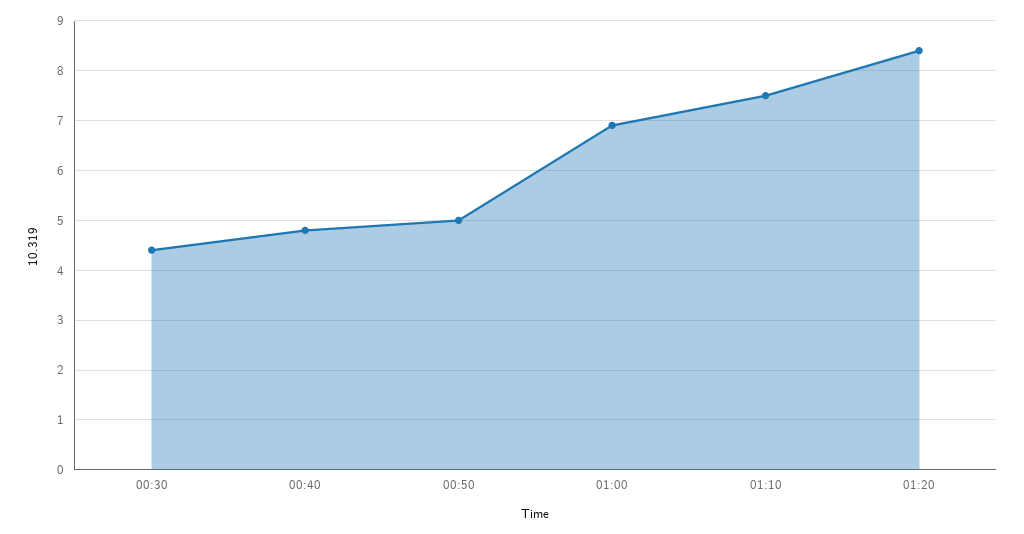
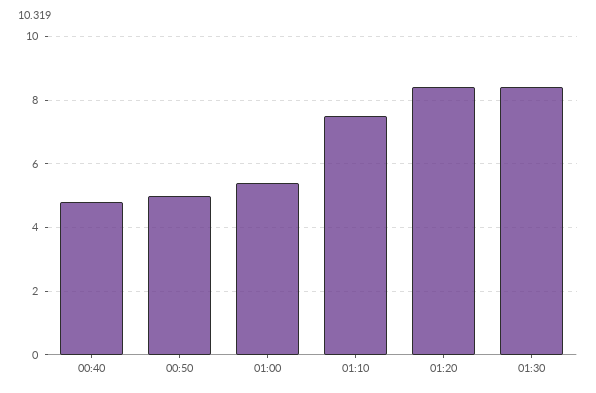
00:30: 4.5 -> none
01:00: 7 -> 5.5
01:30: none -> 8.5

